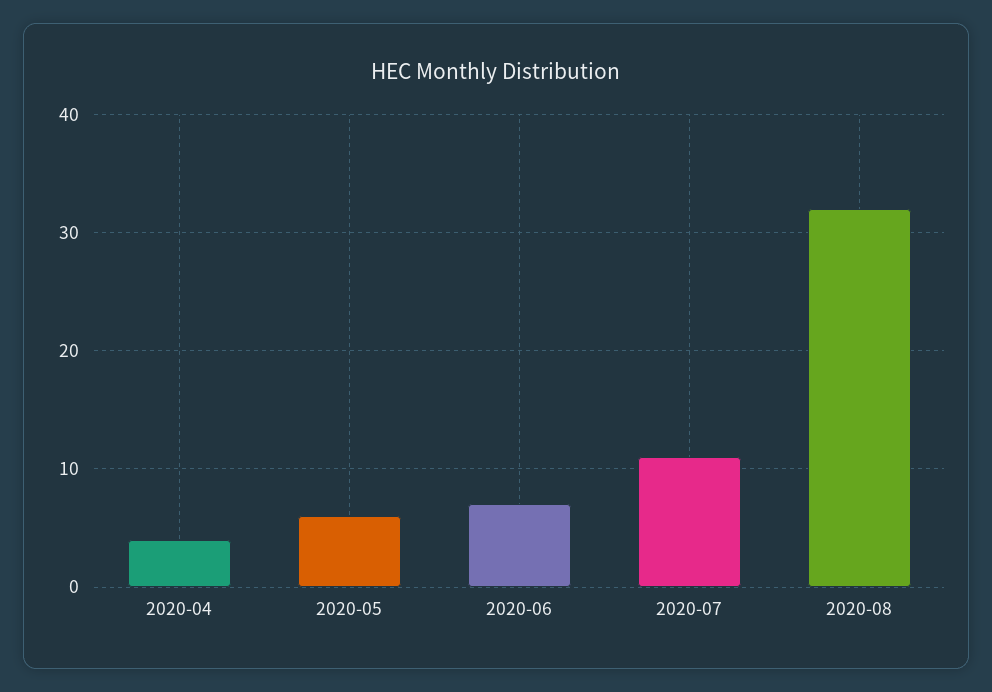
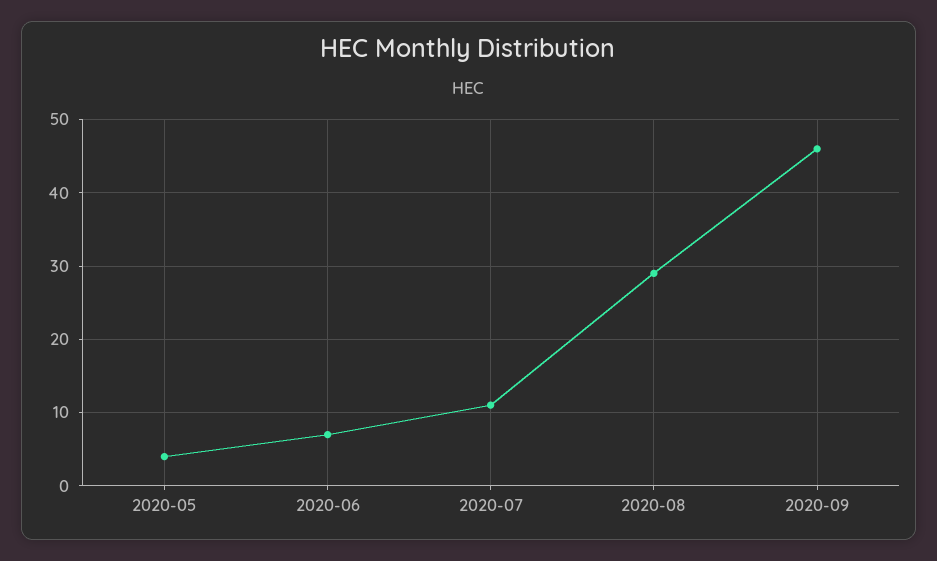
2020-04: 4 -> none
2020-05: 6 -> 4
2020-08: 32 -> 29
2020-09: none -> 46

